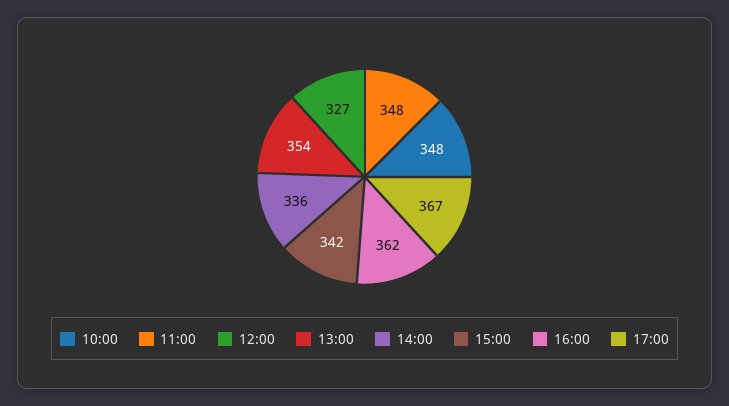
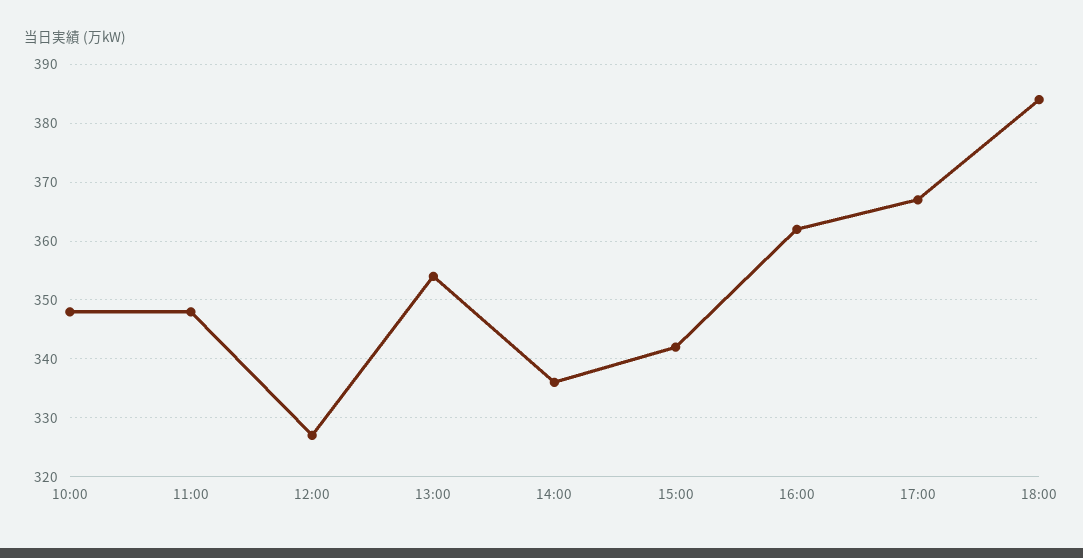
18:00: none -> 385

